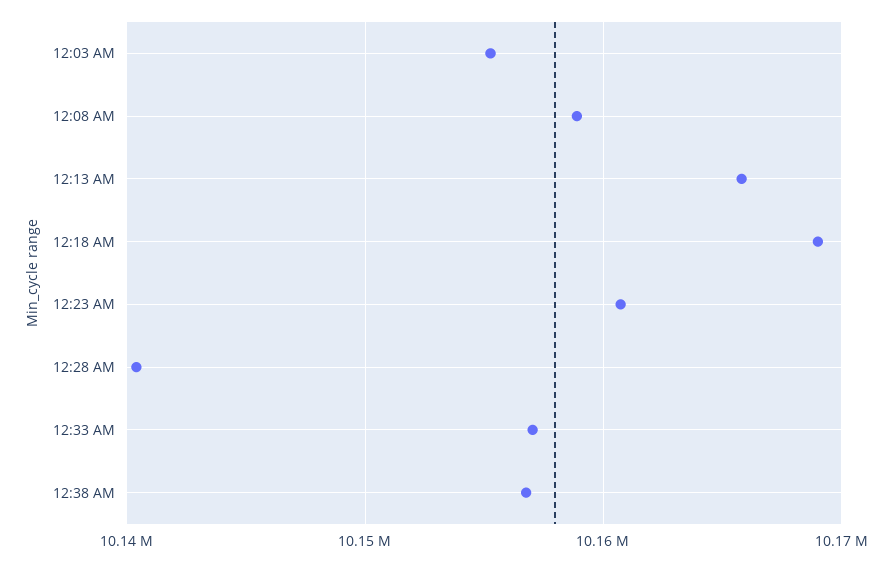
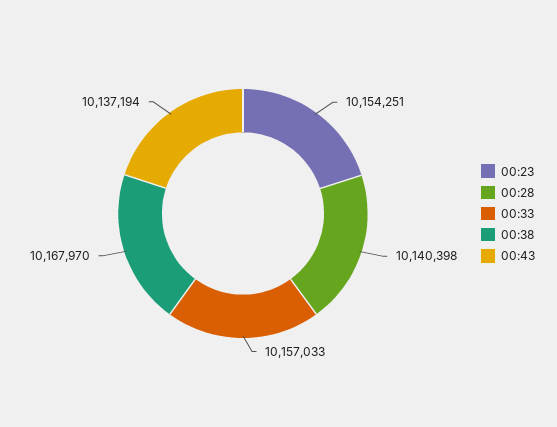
12:03 AM: 10155000 -> none
12:08 AM: 10159000 -> none
12:13 AM: 10166000 -> none
12:18 AM: 10169000 -> none
12:23 AM: 10161000 -> 10154251
12:38 AM: 10157000 -> 10167970
00:43: none -> 10137194

